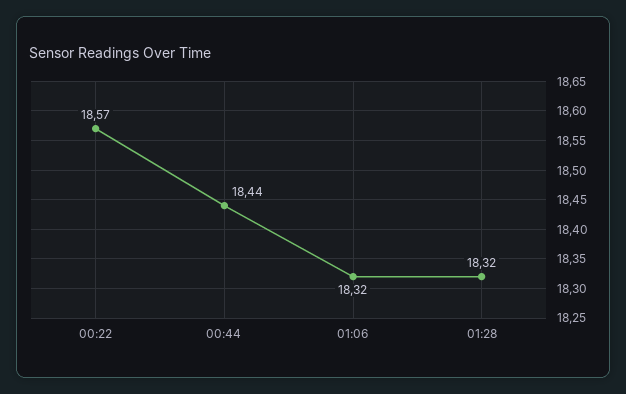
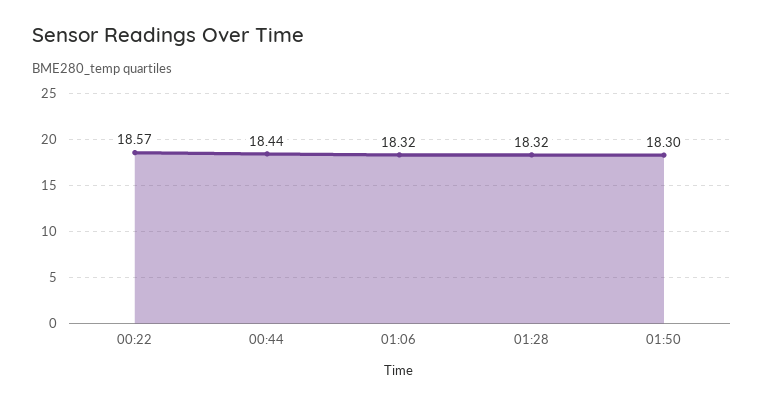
01:50: none -> 18.3

